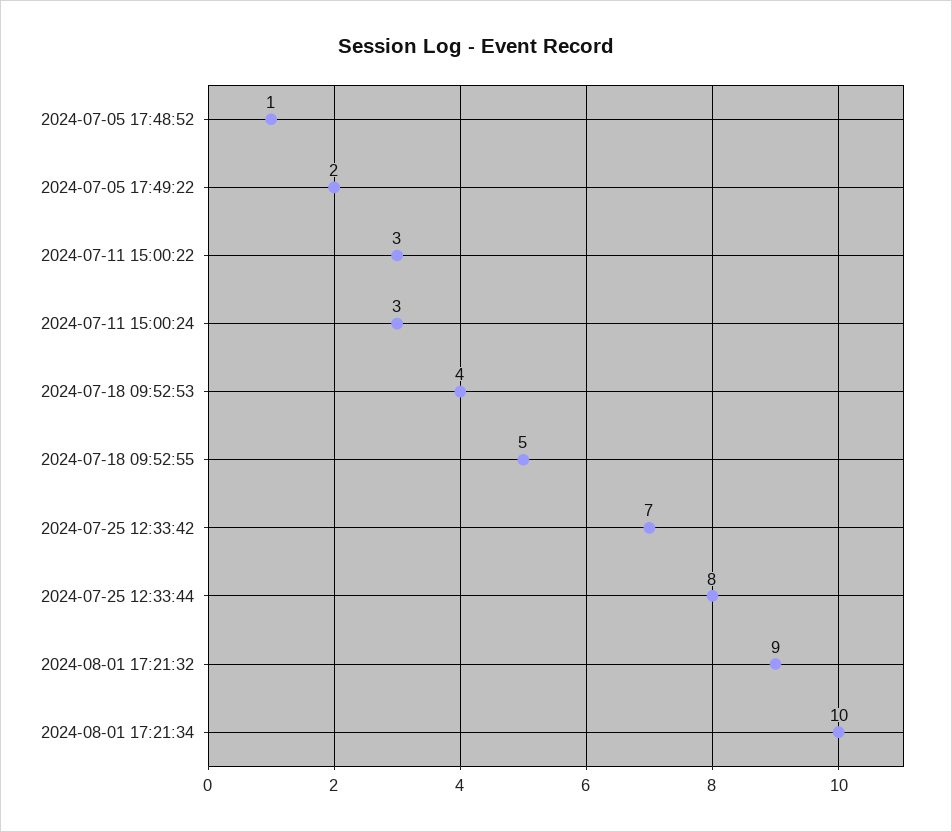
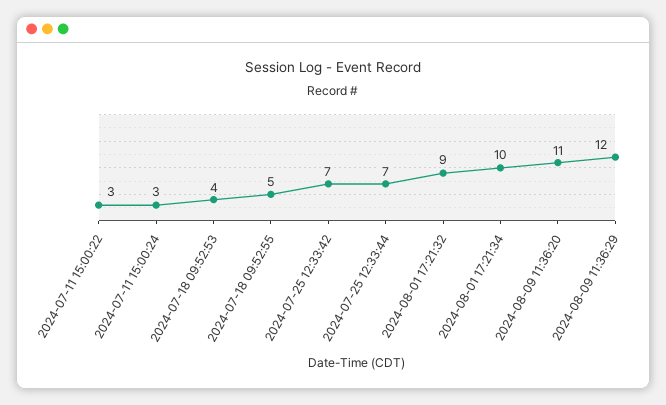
2024-07-05 17:48:52: 1 -> none
2024-07-05 17:49:22: 2 -> none
2024-07-25 12:33:44: 8 -> 7
2024-08-09 11:36:20: none -> 11
2024-08-09 11:36:29: none -> 12

